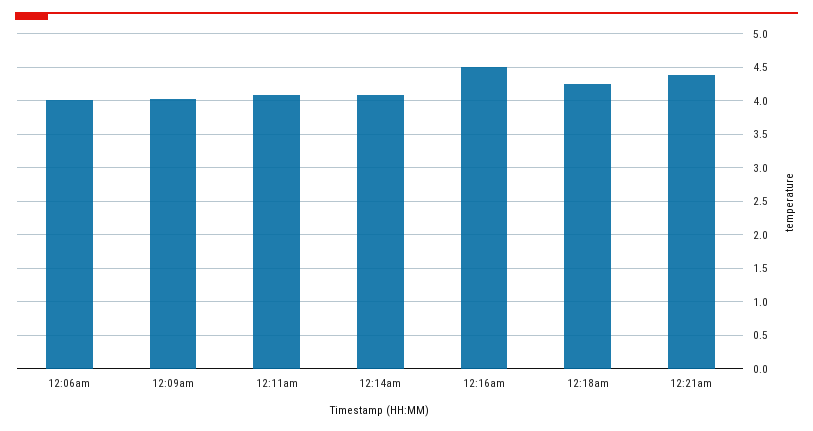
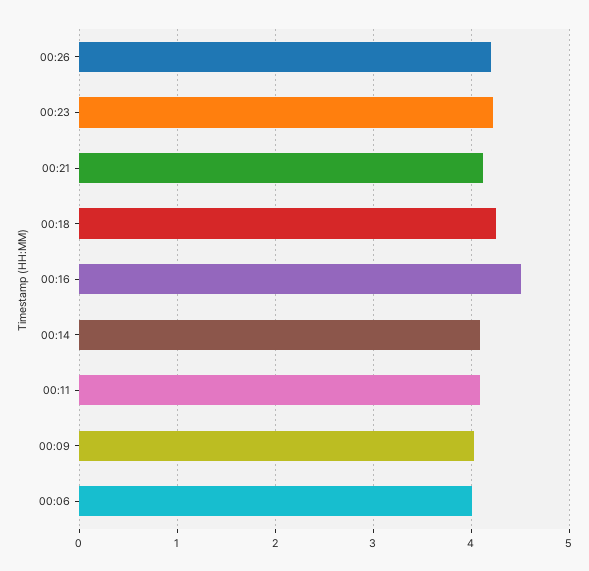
12:21am: 4.4 -> 4.1
00:26: none -> 4.2
00:23: none -> 4.2

